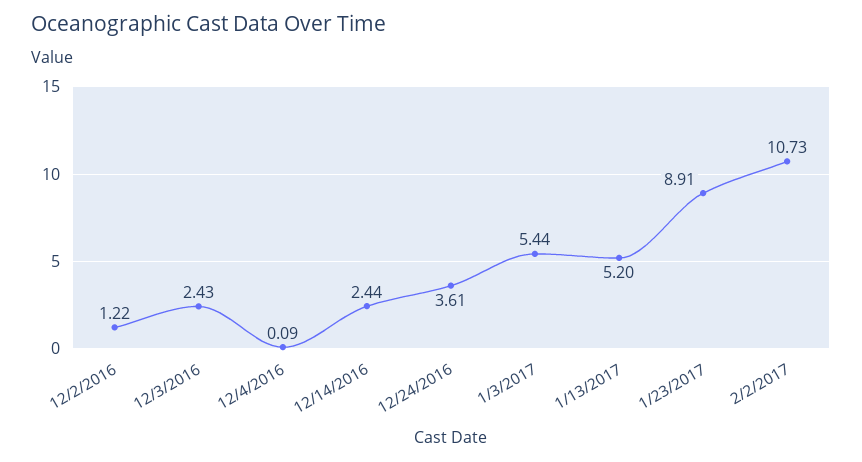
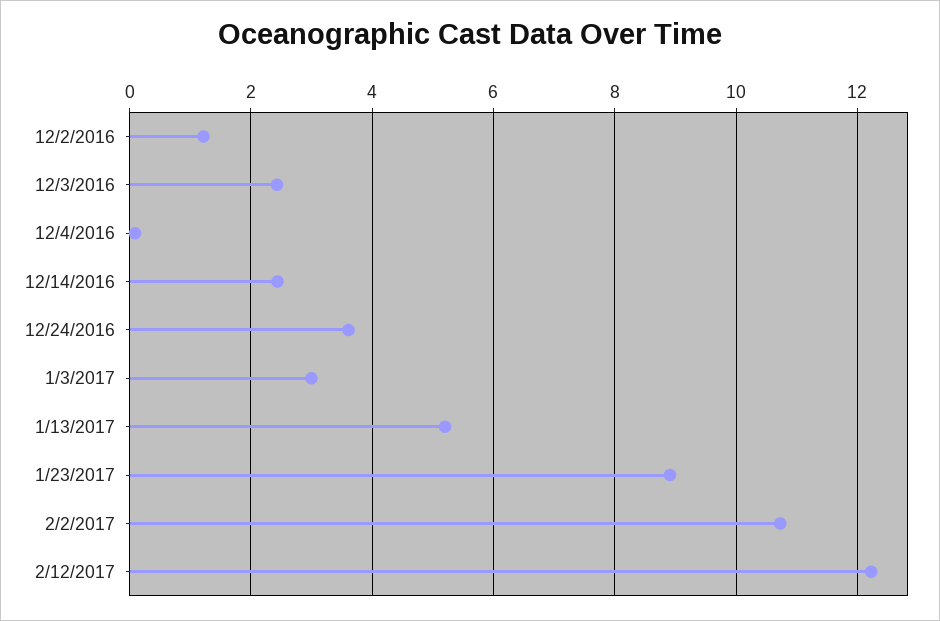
1/3/2017: 5.44 -> 3
2/12/2017: none -> 12.2

